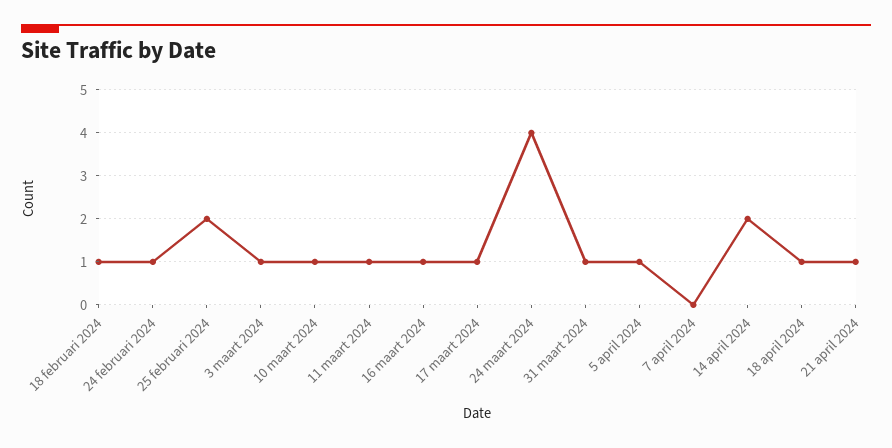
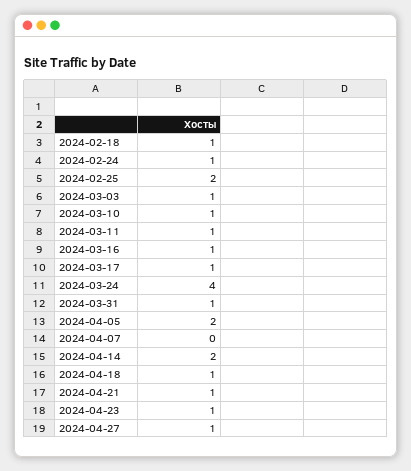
5 april 2024: 1 -> 2
2024-04-23: none -> 1
2024-04-27: none -> 1

